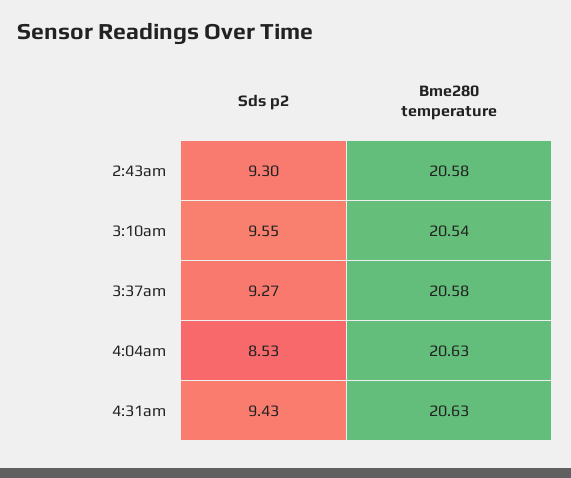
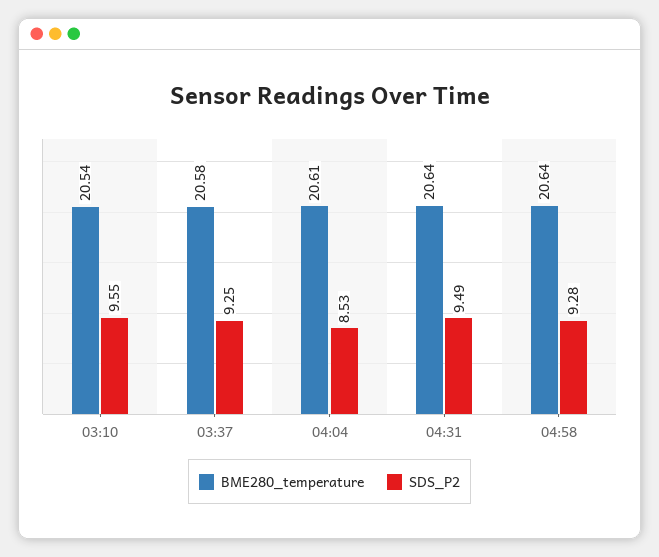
Sds p2, 2:43am: 9.3 -> none
Bme280 temperature, 2:43am: 20.58 -> none
Sds p2, 3:37am: 9.27 -> 9.25
Bme280 temperature, 4:04am: 20.63 -> 20.61
Sds p2, 4:31am: 9.43 -> 9.49
Bme280 temperature, 4:31am: 20.63 -> 20.64
Bme280 temperature, 04:58: none -> 20.64
Sds p2, 04:58: none -> 9.28

